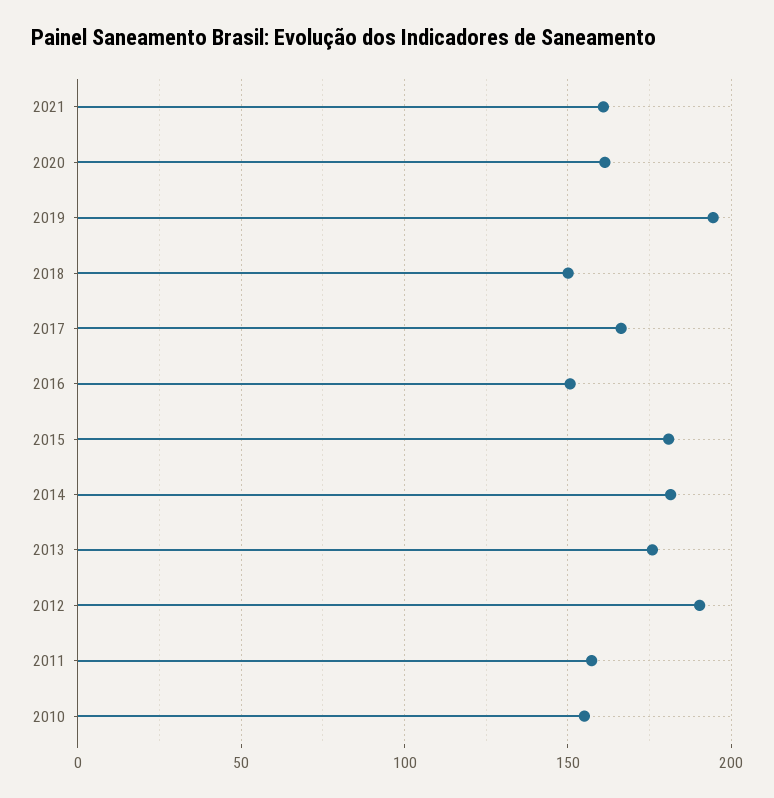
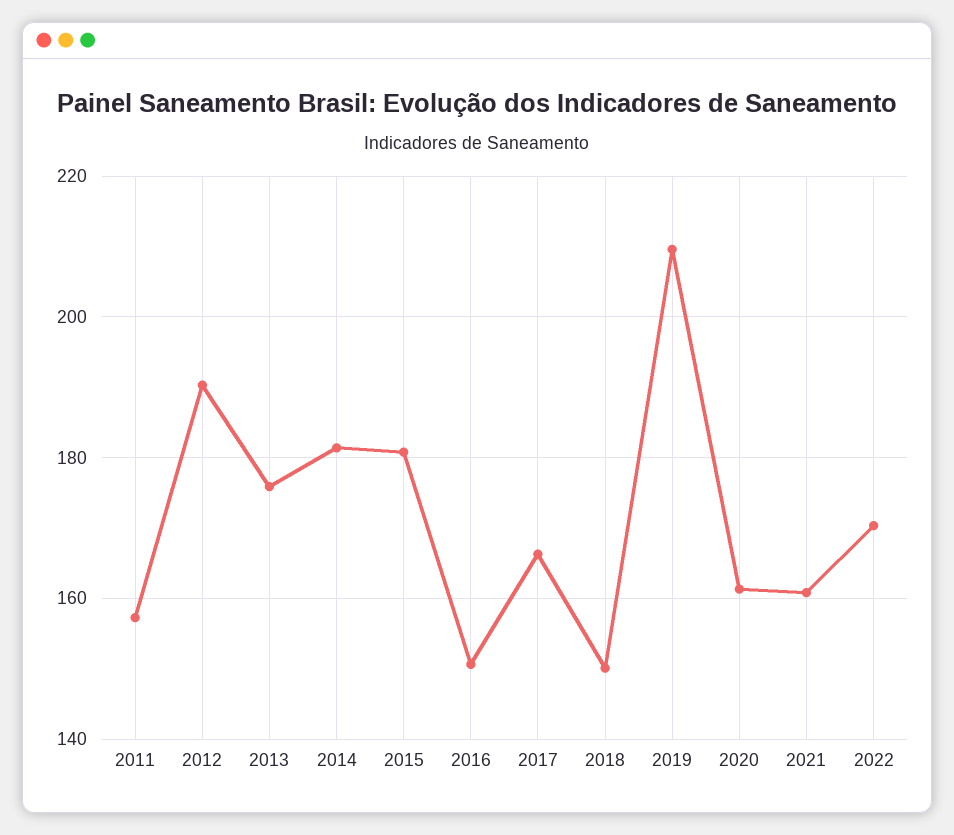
2019: 195 -> 210
2010: 155 -> none
2022: none -> 170

